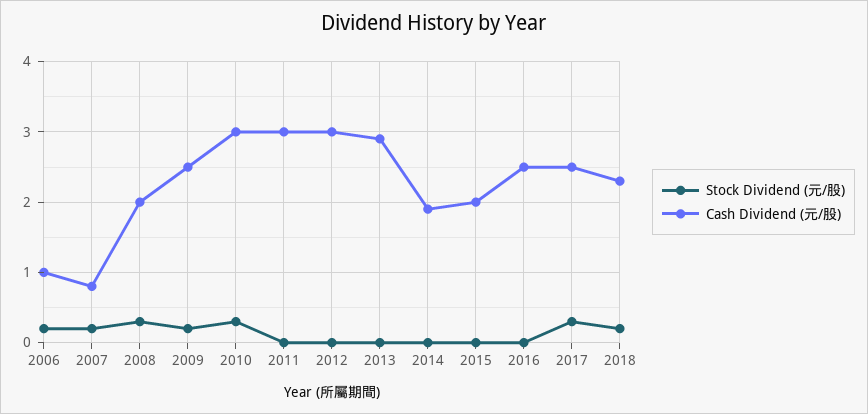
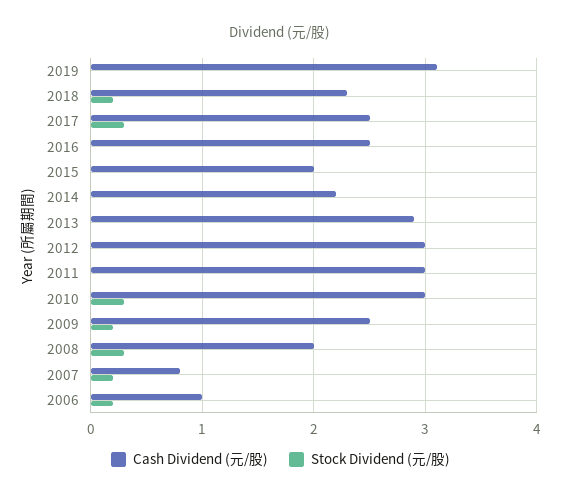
Cash Dividend (元/股), 2014: 1.9 -> 2.2
Cash Dividend (元/股), 2019: none -> 3.1
Stock Dividend (元/股), 2019: none -> 0

